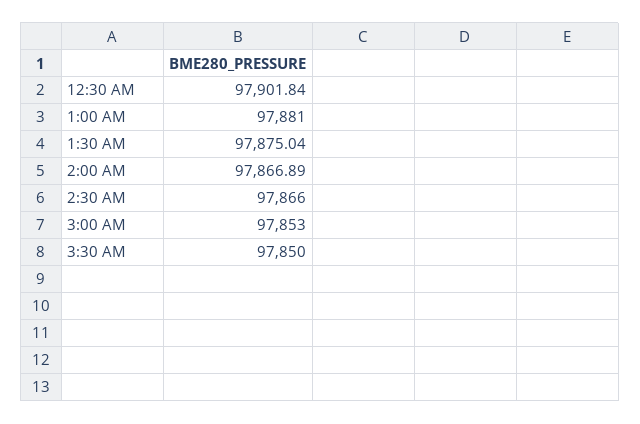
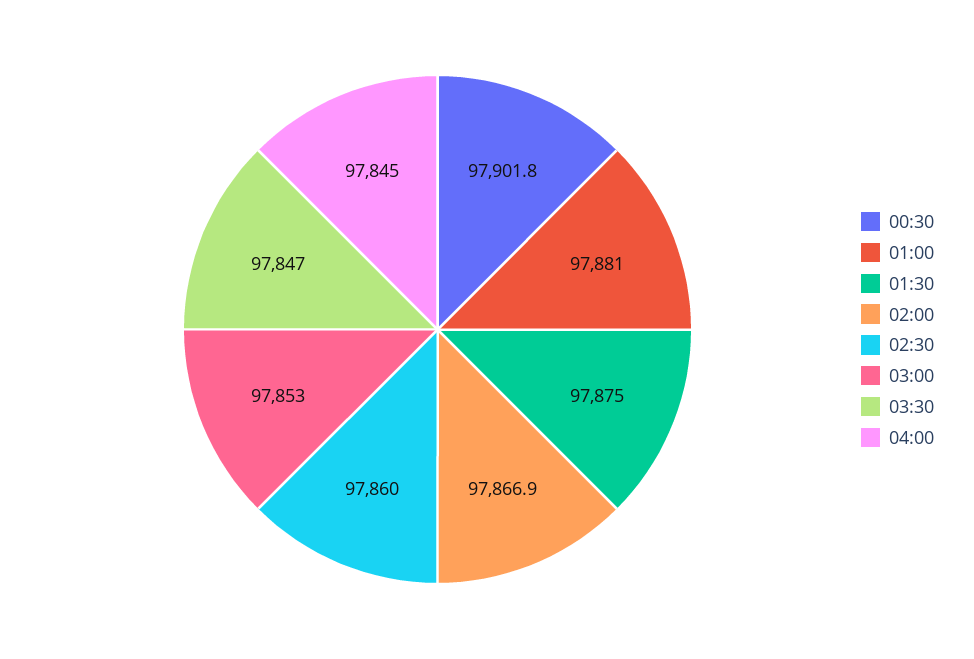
2:30 AM: 97866 -> 97860
3:30 AM: 97850 -> 97847
04:00: none -> 97845

